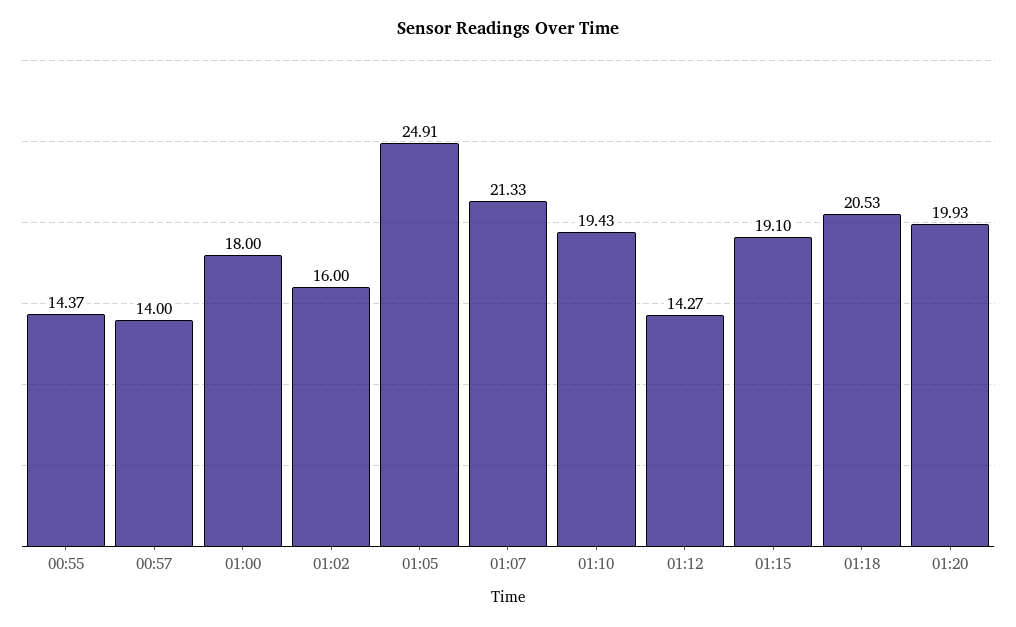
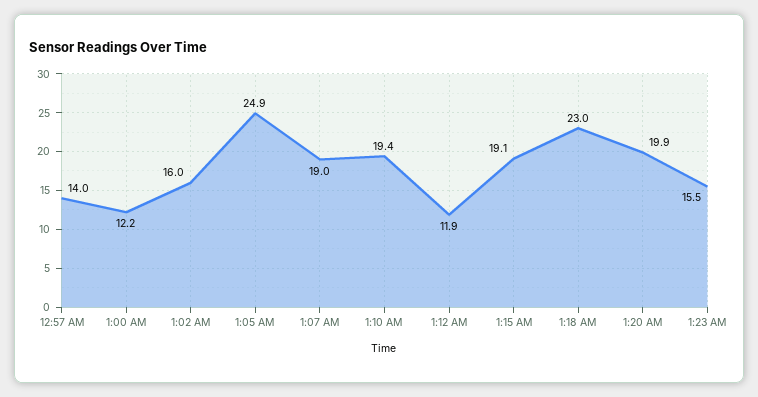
00:55: 14.37 -> none
01:00: 18 -> 12.2
01:07: 21.33 -> 19
01:12: 14.27 -> 11.9
01:18: 20.53 -> 23
1:23 AM: none -> 15.5

